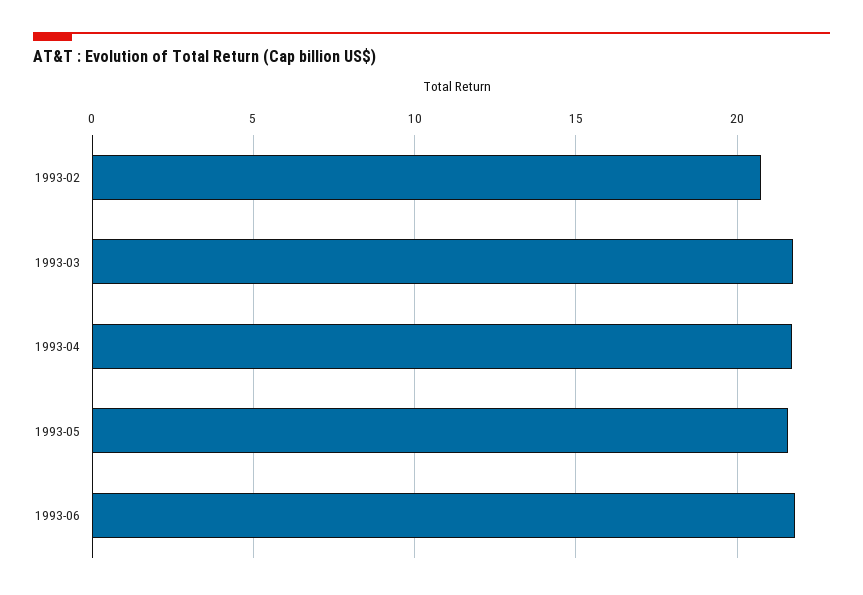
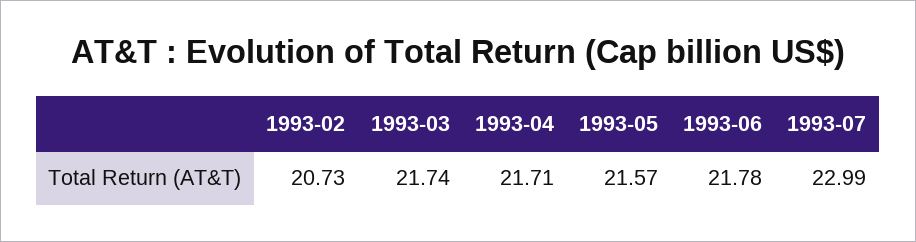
1993-07: none -> 22.99

